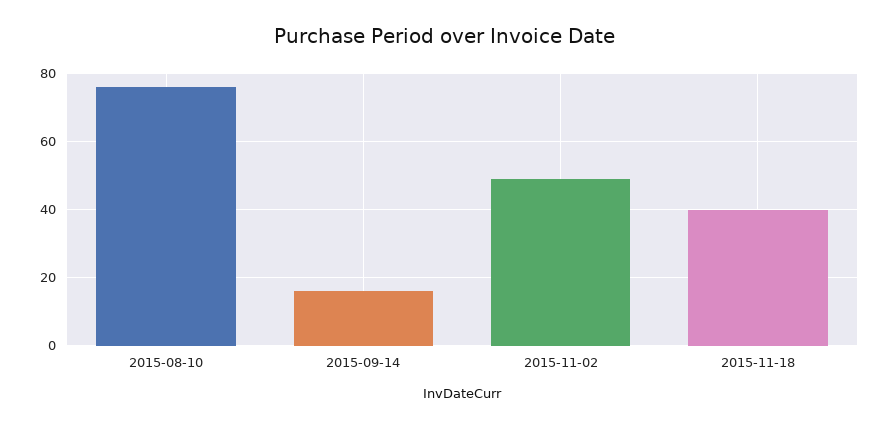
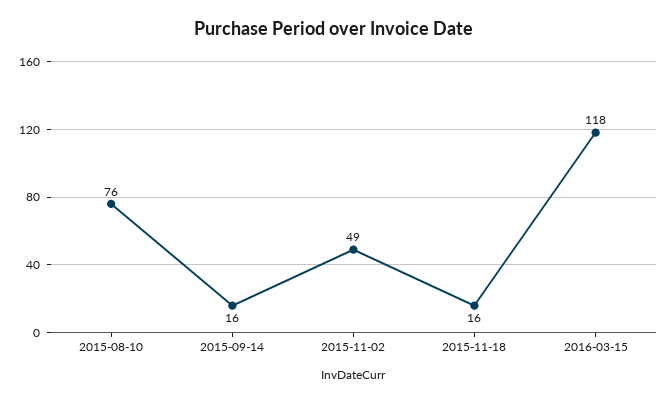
2015-11-18: 40 -> 16
2016-03-15: none -> 118

